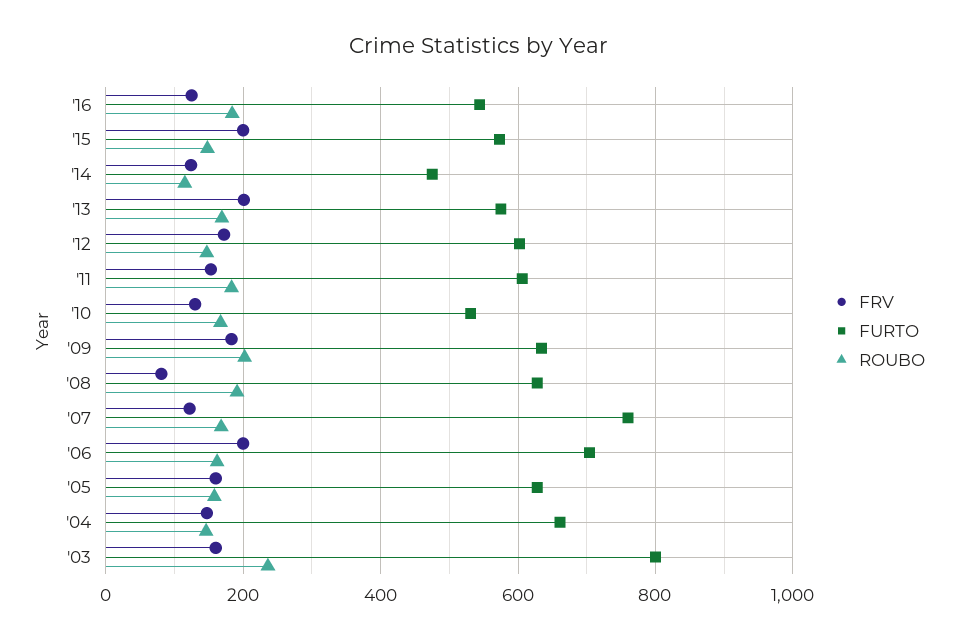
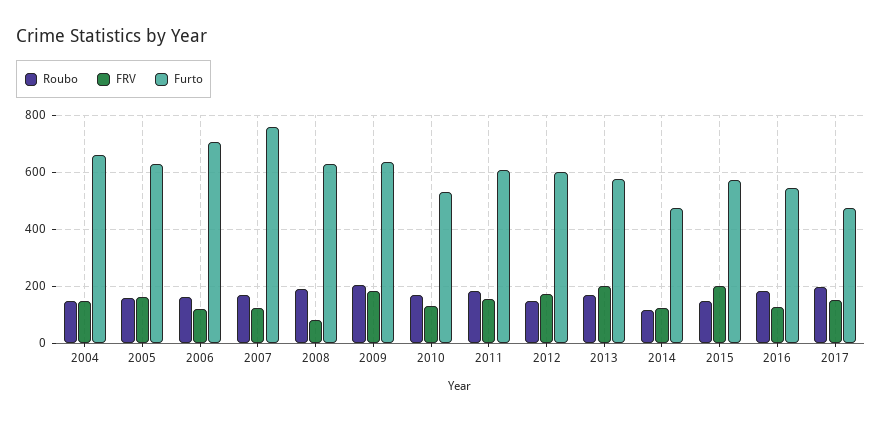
FRV, '06: 200 -> 125
FRV, '03: 160 -> none
FURTO, '03: 800 -> none
ROUBO, '03: 240 -> none
ROUBO, 2017: none -> 200
FRV, 2017: none -> 150
FURTO, 2017: none -> 475

